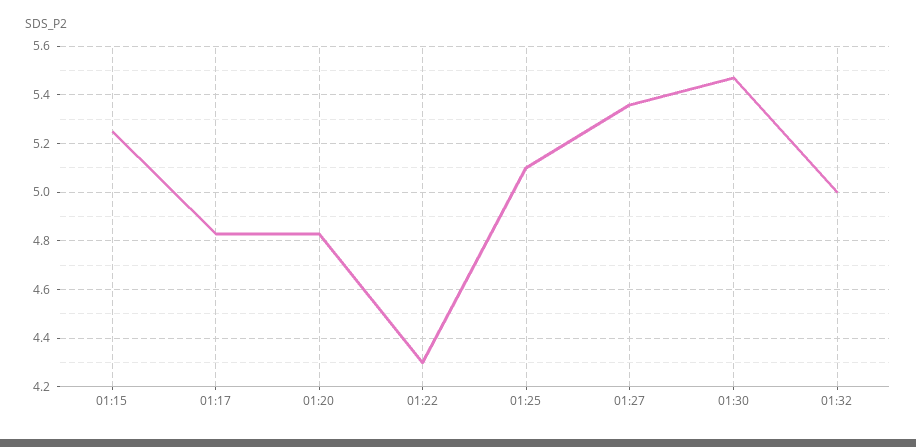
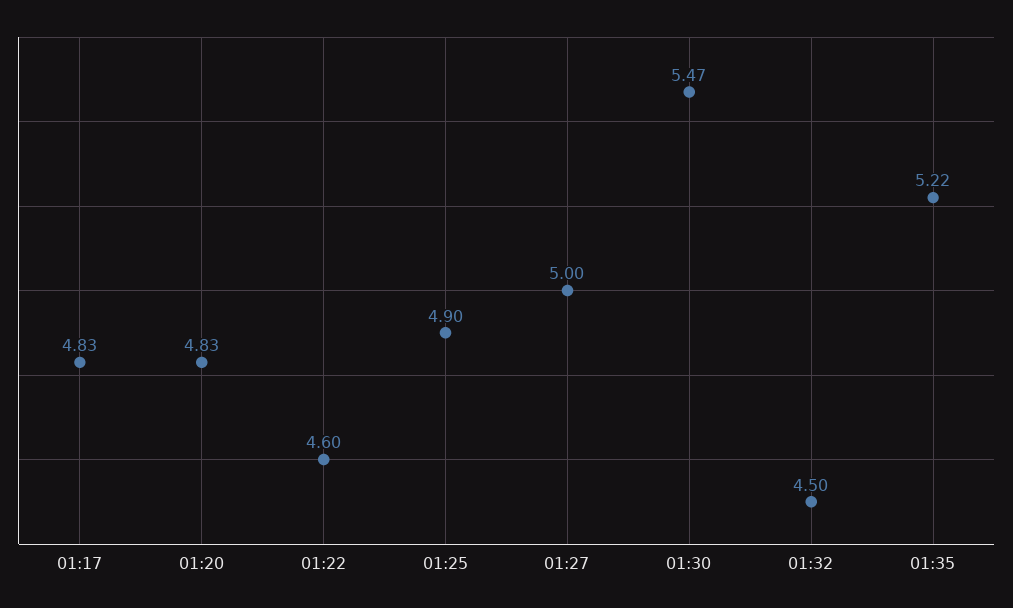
01:15: 5.25 -> none
01:22: 4.3 -> 4.6
01:25: 5.1 -> 4.9
01:27: 5.35 -> 5
01:32: 5 -> 4.5
01:35: none -> 5.22

